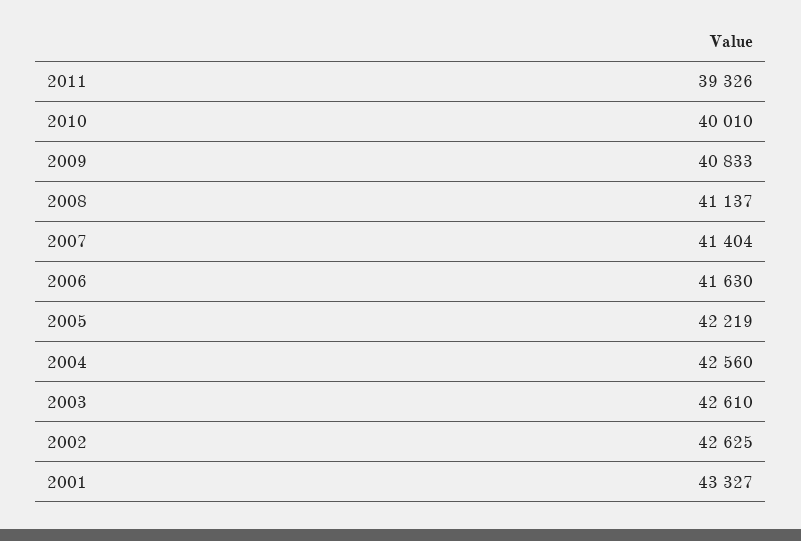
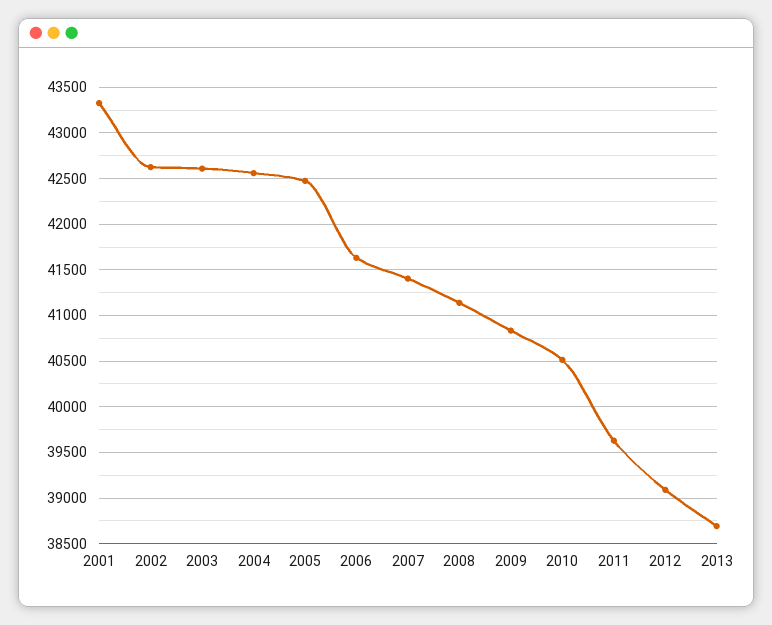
2011: 39326 -> 39600
2010: 40010 -> 40500
2005: 42219 -> 42500
2012: none -> 39100
2013: none -> 38700

